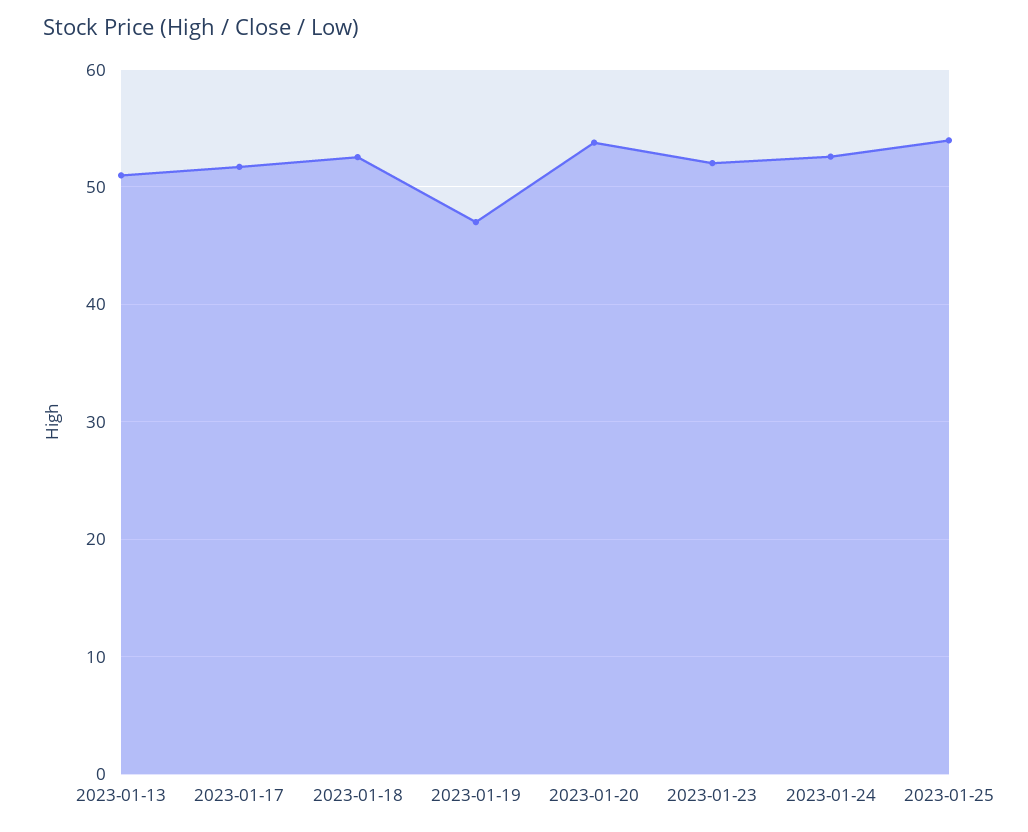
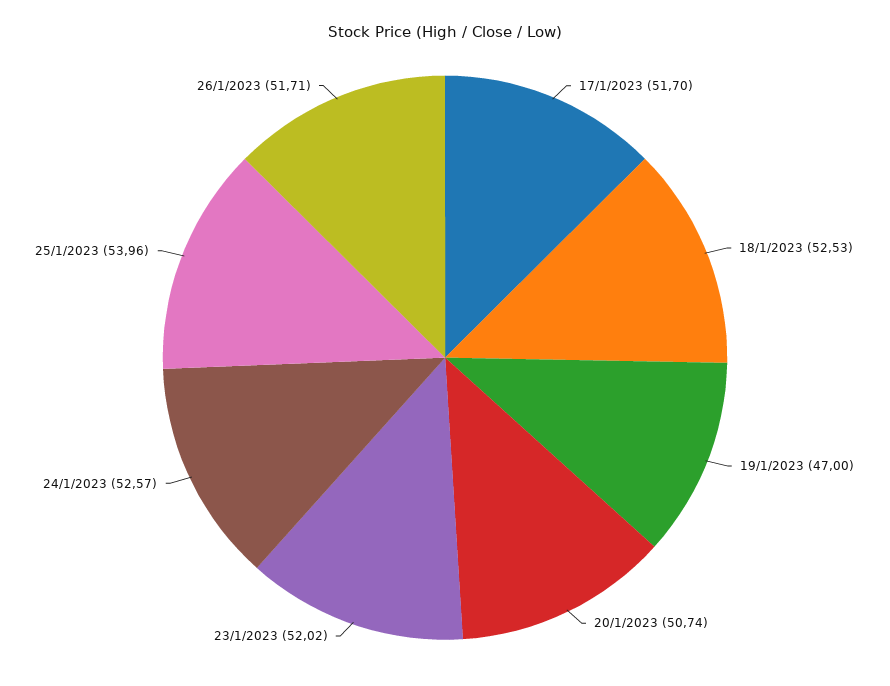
2023-01-13: 51 -> none
2023-01-20: 54 -> 50.74
26/1/2023: none -> 51.71

